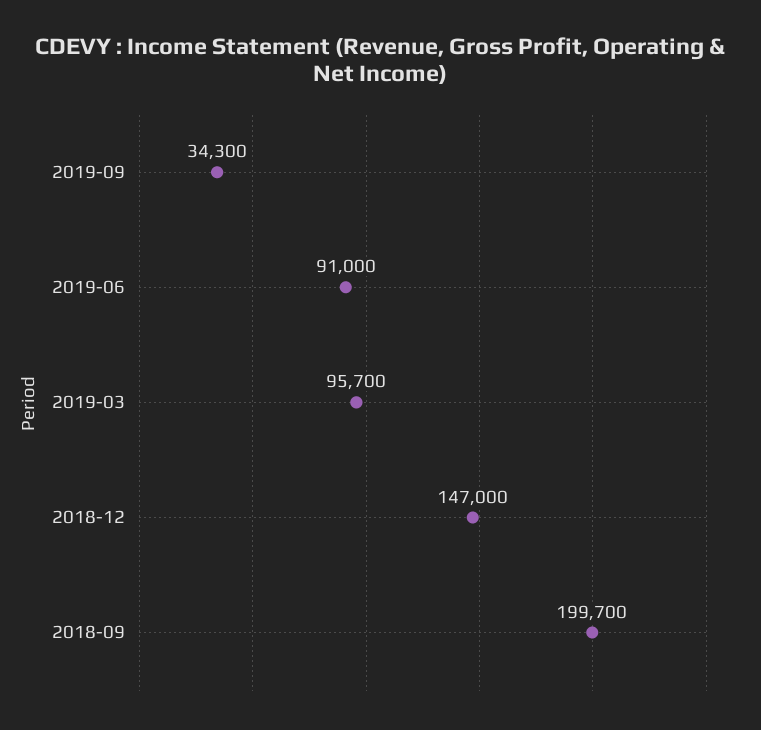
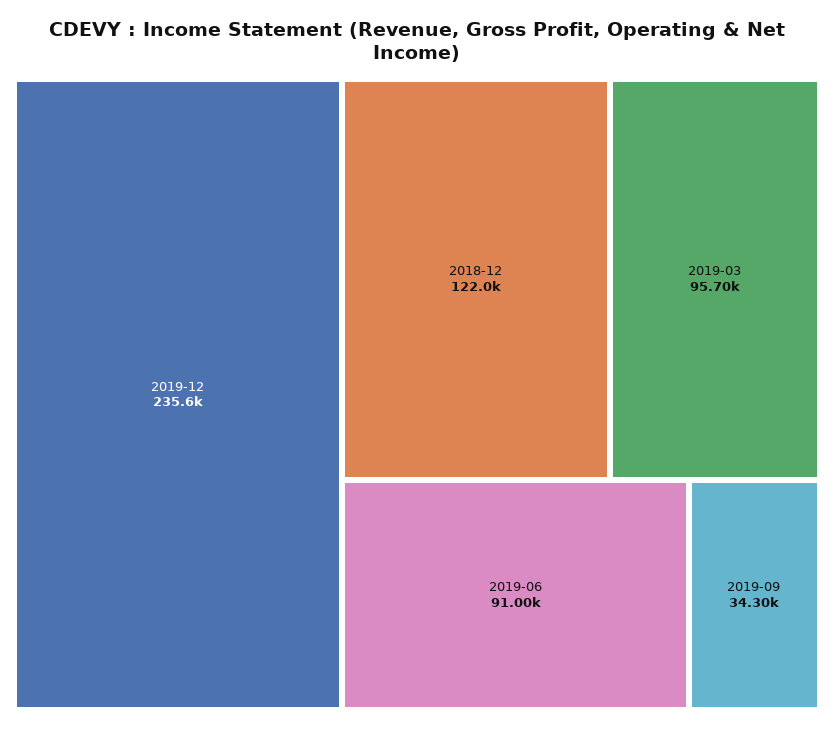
2018-12: 147000 -> 122000
2018-09: 199700 -> none
2019-12: none -> 235600

